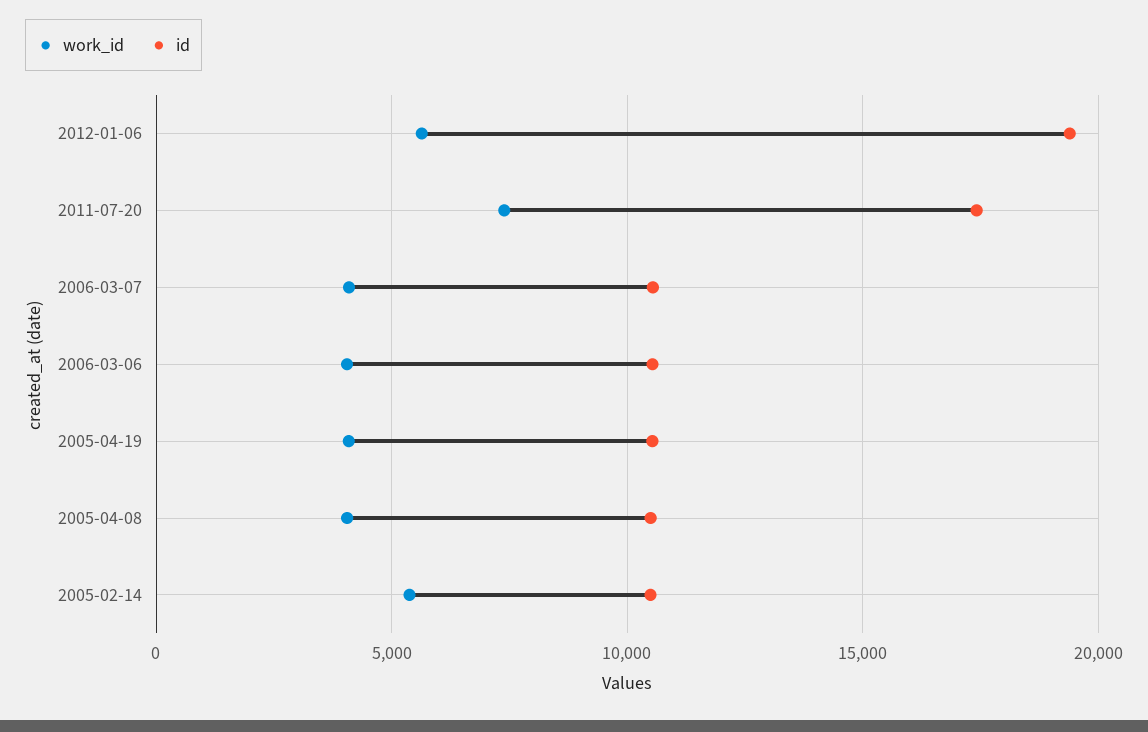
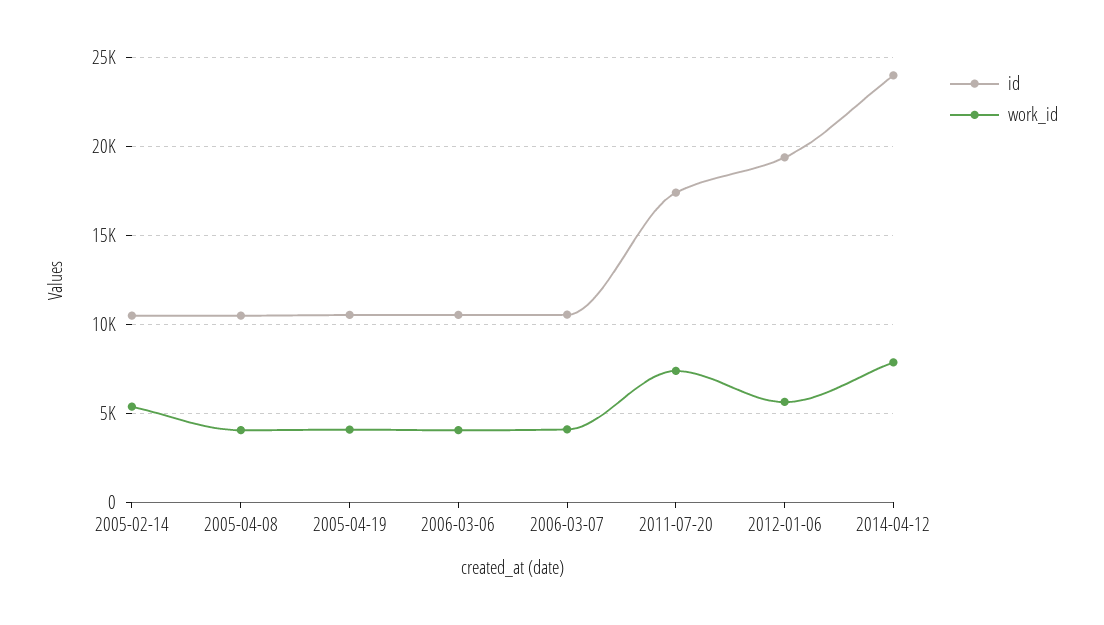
id, 2014-04-12: none -> 24000
work_id, 2014-04-12: none -> 8000

